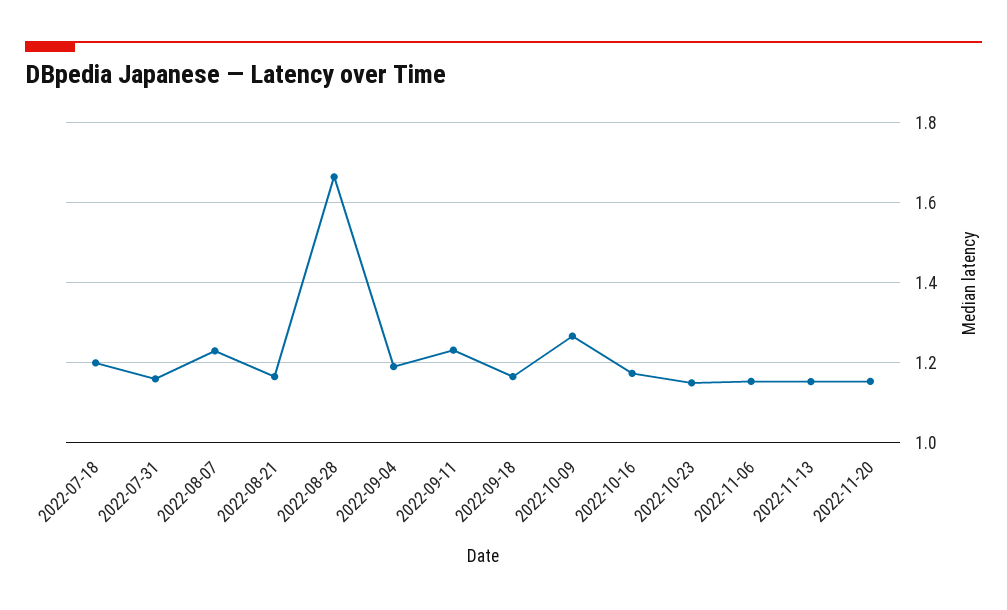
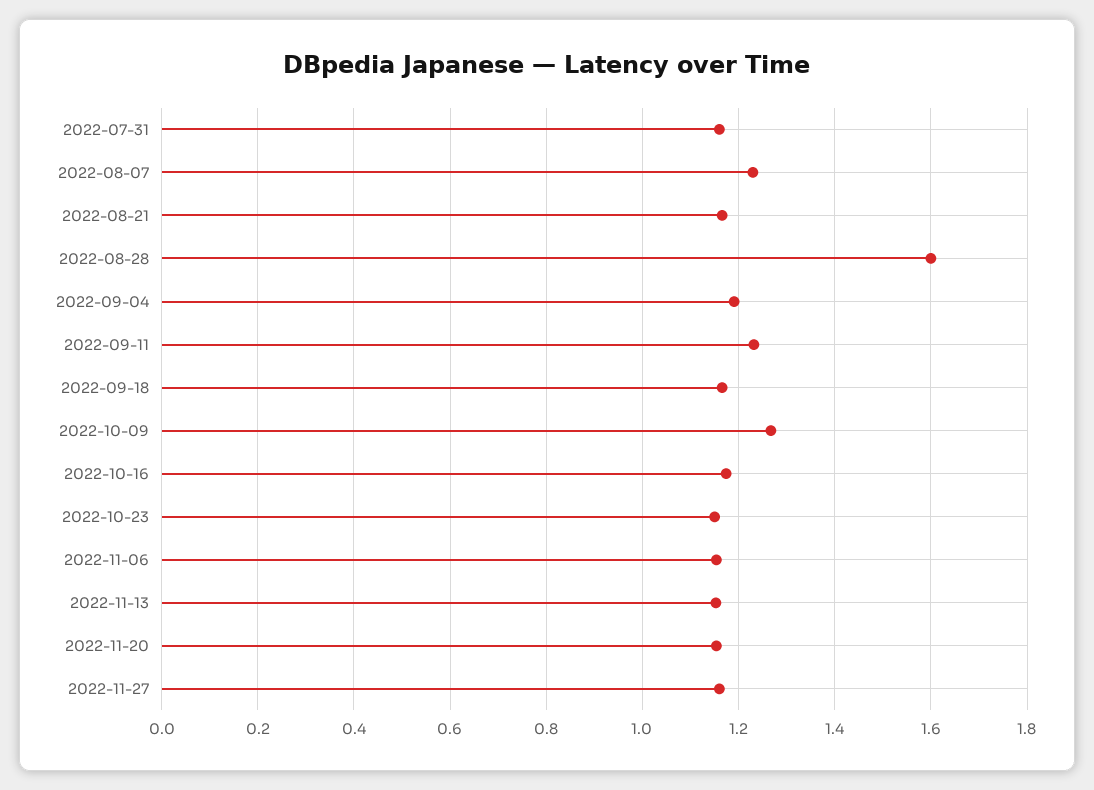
2022-07-18: 1.2 -> none
2022-08-28: 1.66 -> 1.6
2022-11-27: none -> 1.16

